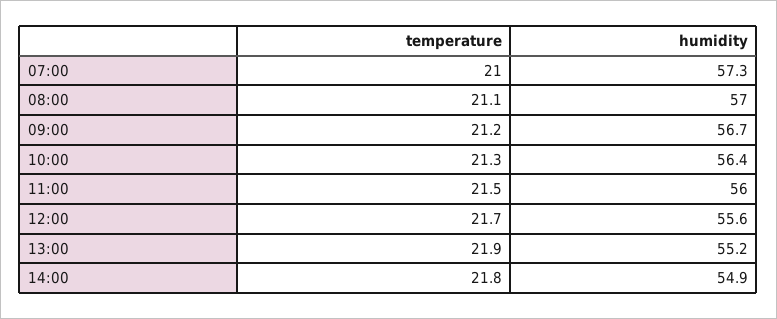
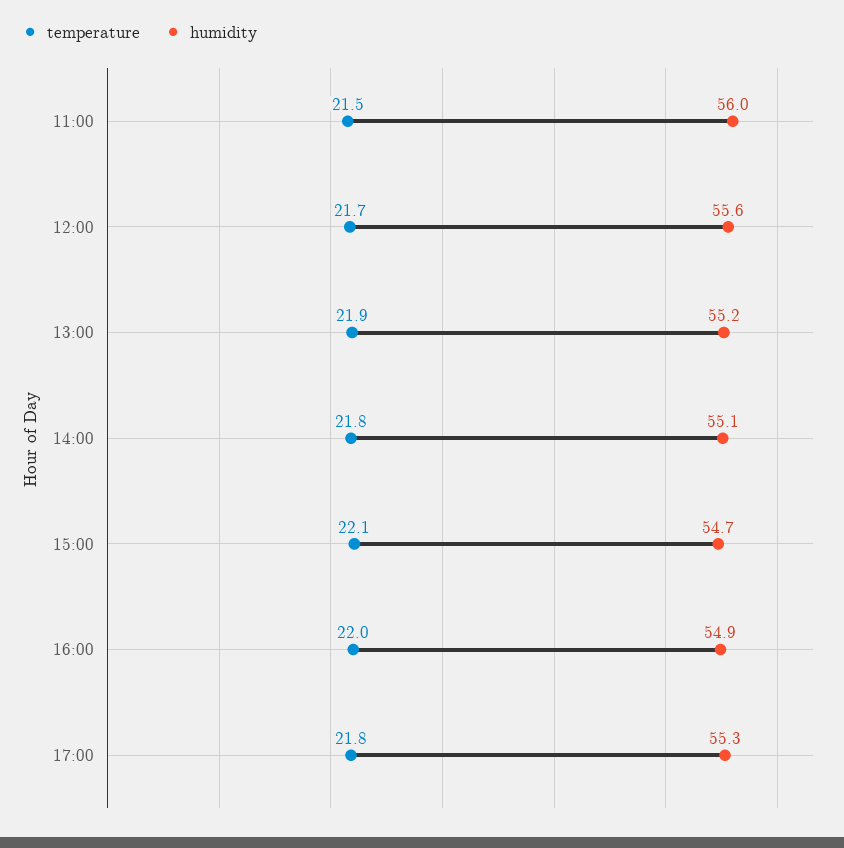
temperature, 07:00: 21 -> none
humidity, 07:00: 57.3 -> none
temperature, 08:00: 21.1 -> none
humidity, 08:00: 57 -> none
temperature, 09:00: 21.2 -> none
humidity, 09:00: 56.7 -> none
temperature, 10:00: 21.3 -> none
humidity, 10:00: 56.4 -> none
humidity, 14:00: 54.9 -> 55.1
temperature, 15:00: none -> 22.1
humidity, 15:00: none -> 54.7
temperature, 16:00: none -> 22
humidity, 16:00: none -> 54.9
temperature, 17:00: none -> 21.8
humidity, 17:00: none -> 55.3

